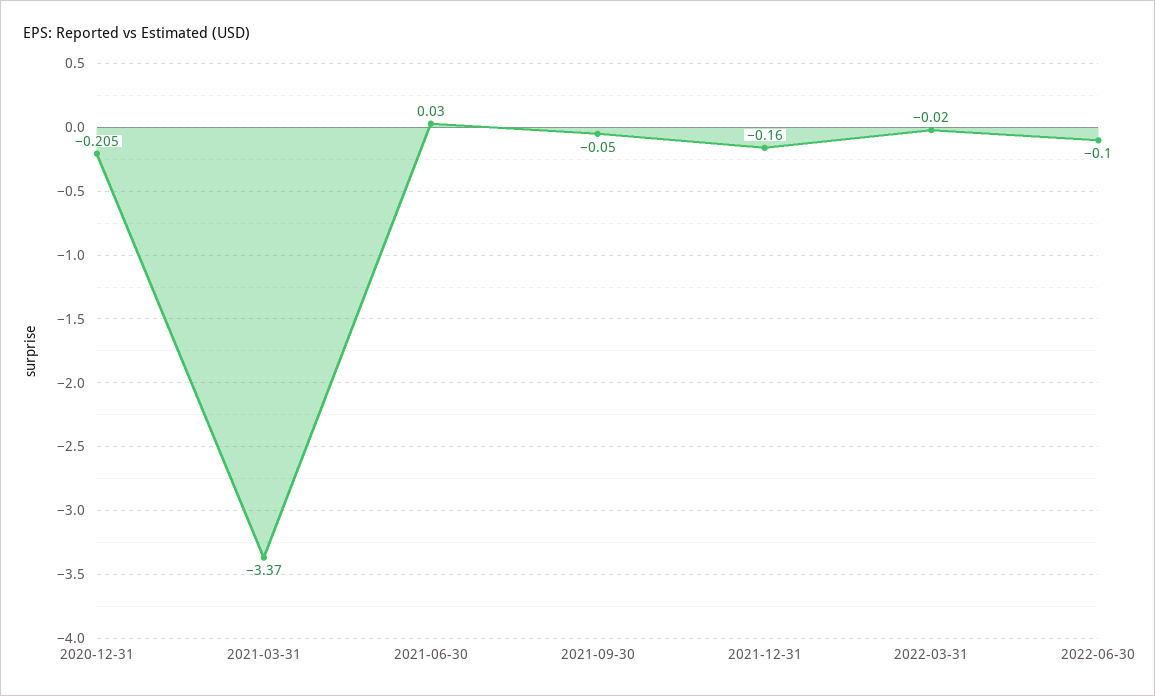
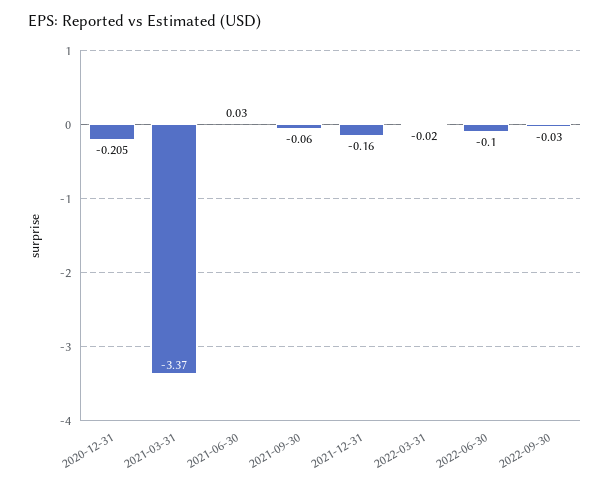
2021-09-30: -0.05 -> -0.06
2022-09-30: none -> -0.03

